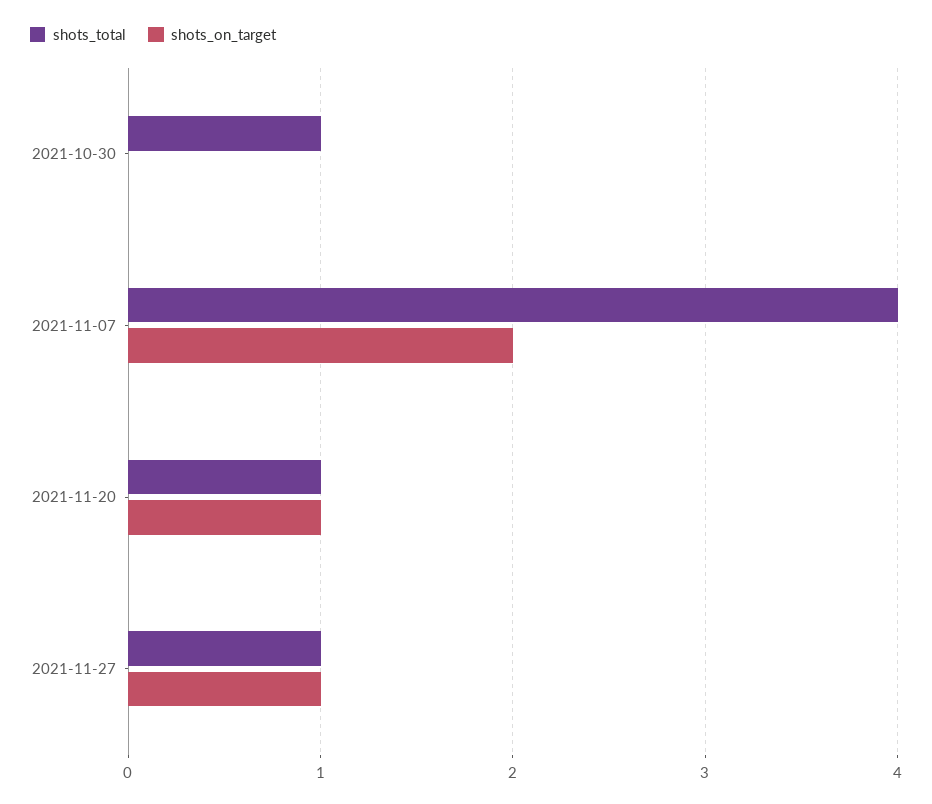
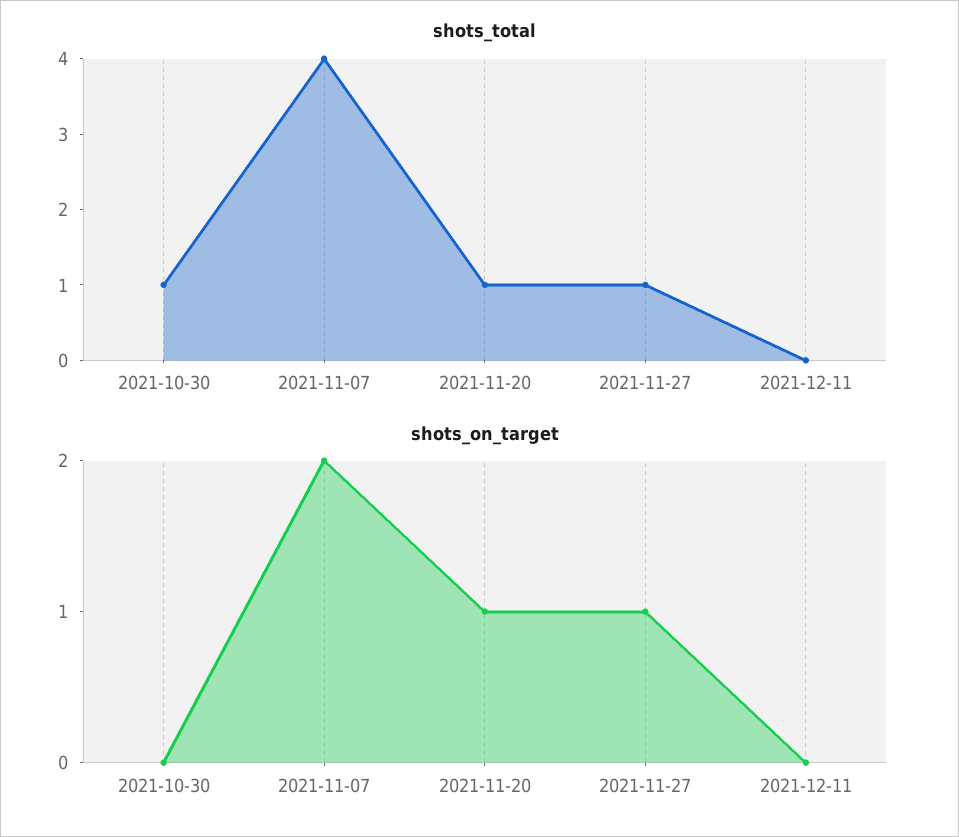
shots_total, 2021-12-11: none -> 0
shots_on_target, 2021-12-11: none -> 0

